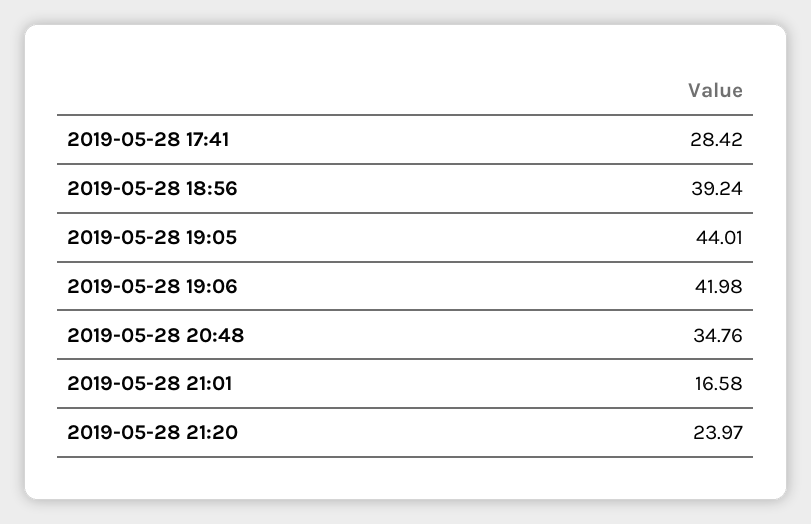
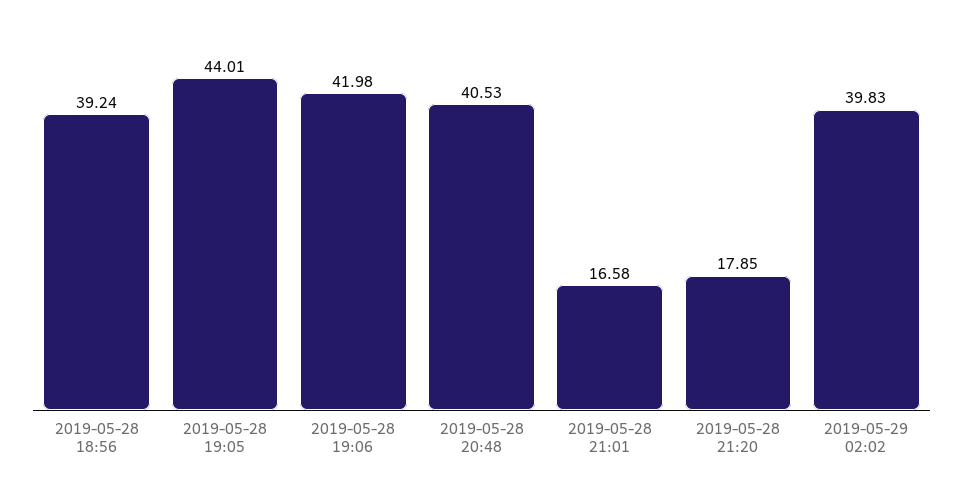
2019-05-28 17:41: 28.42 -> none
2019-05-28 20:48: 34.76 -> 40.53
2019-05-28 21:20: 23.97 -> 17.85
2019-05-29 02:02: none -> 39.83

